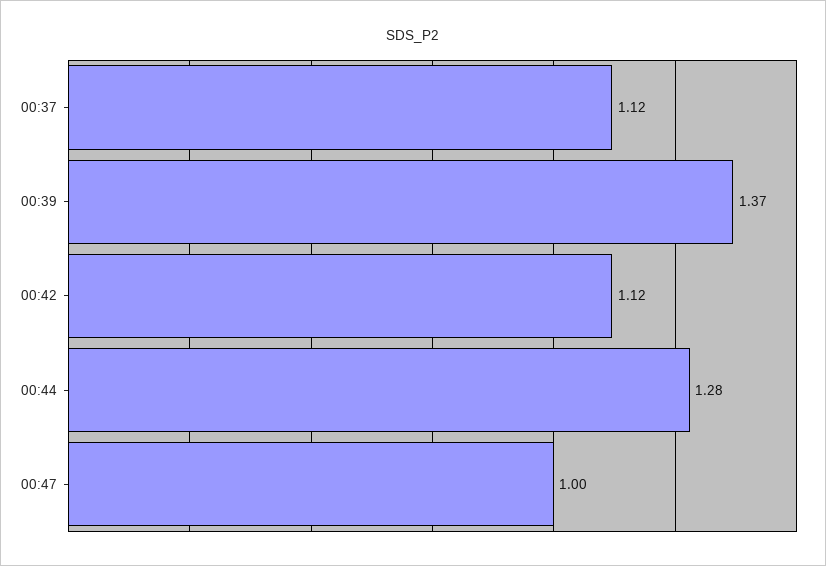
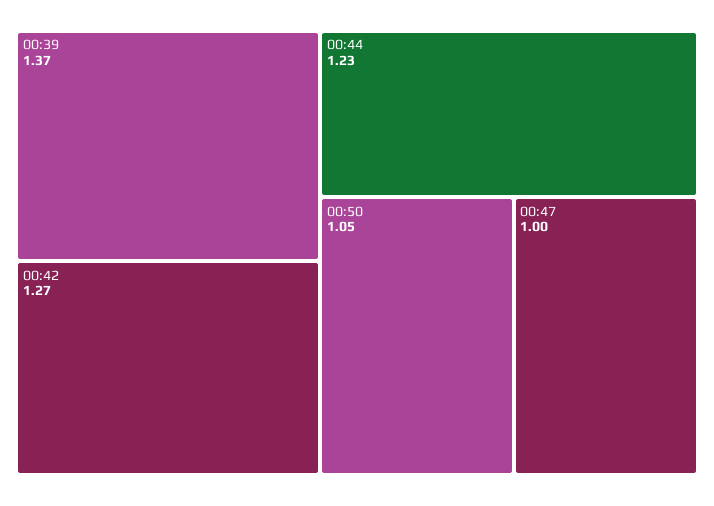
00:37: 1.12 -> none
00:42: 1.12 -> 1.27
00:44: 1.28 -> 1.23
00:50: none -> 1.05

